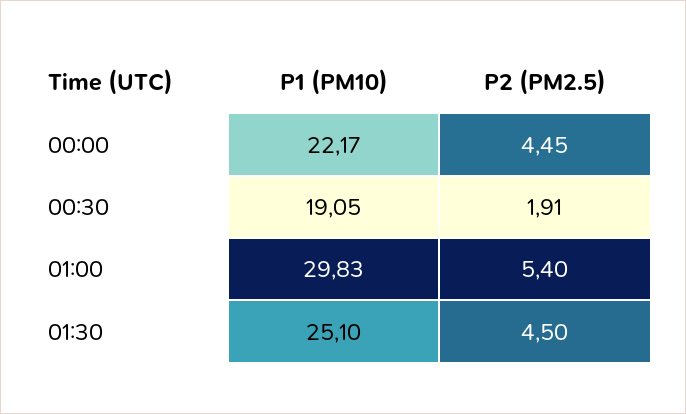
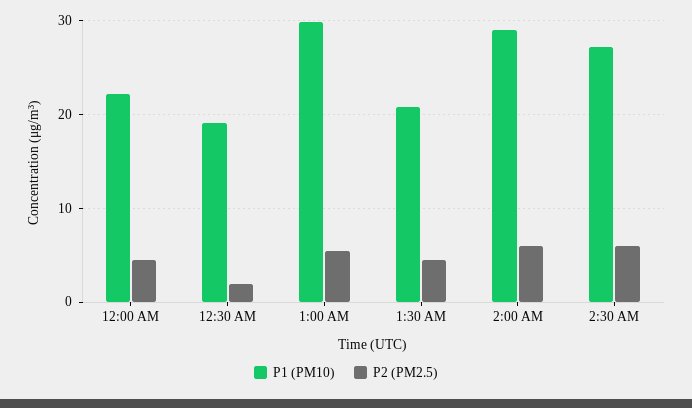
P1 (PM10), 01:30: 25.1 -> 21
P1 (PM10), 2:00 AM: none -> 29
P2 (PM2.5), 2:00 AM: none -> 6
P1 (PM10), 2:30 AM: none -> 27
P2 (PM2.5), 2:30 AM: none -> 6

